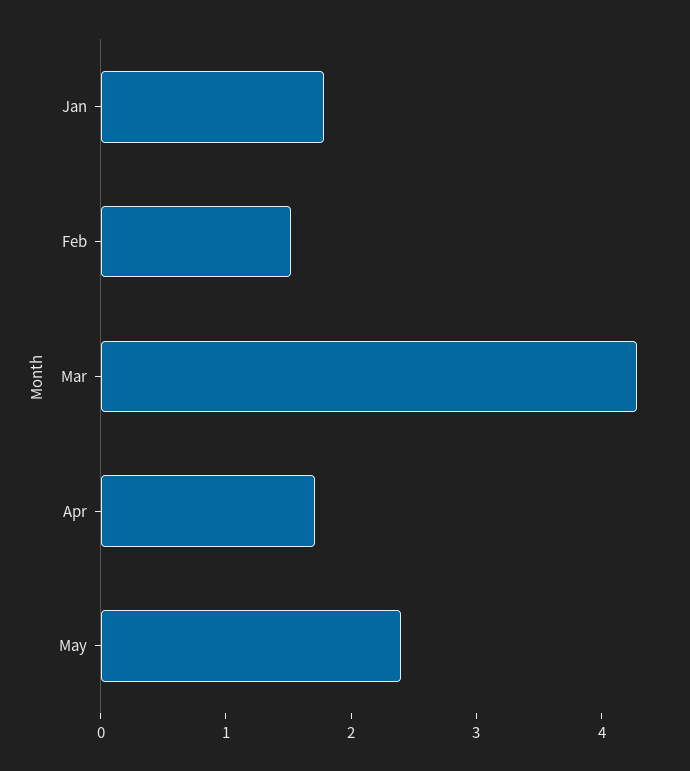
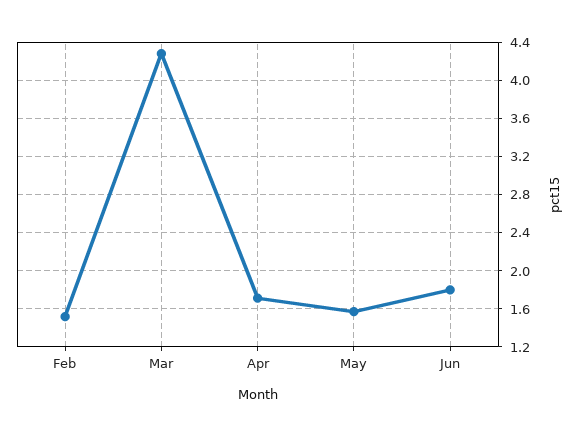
Jan: 1.8 -> none
May: 2.4 -> 1.6
Jun: none -> 1.8

